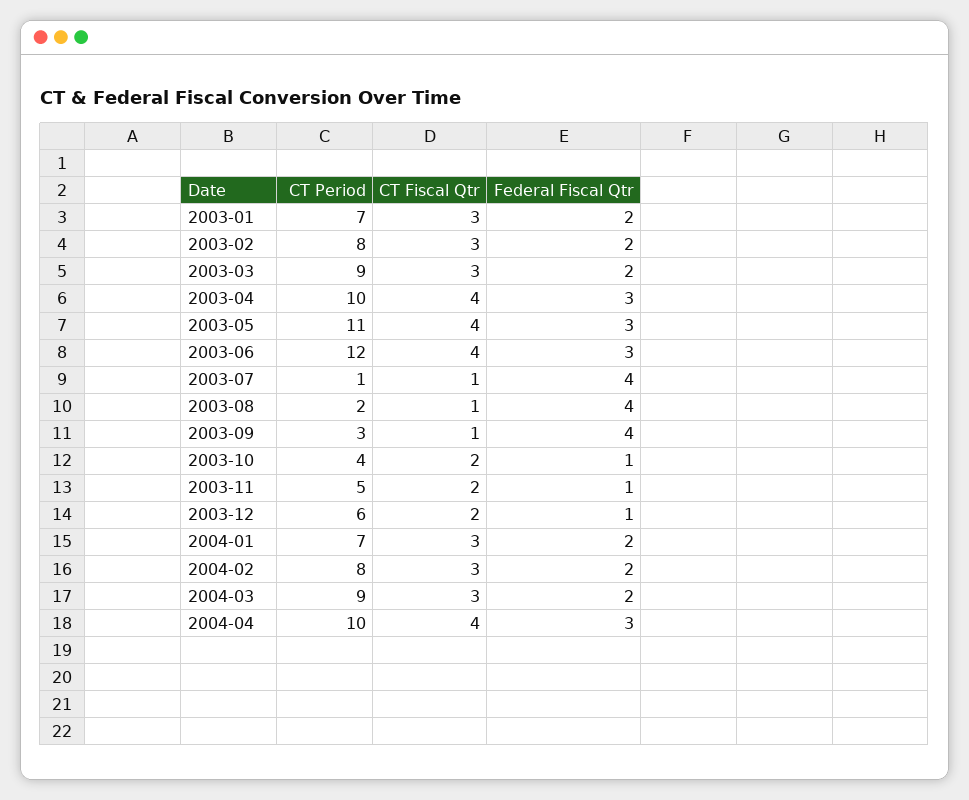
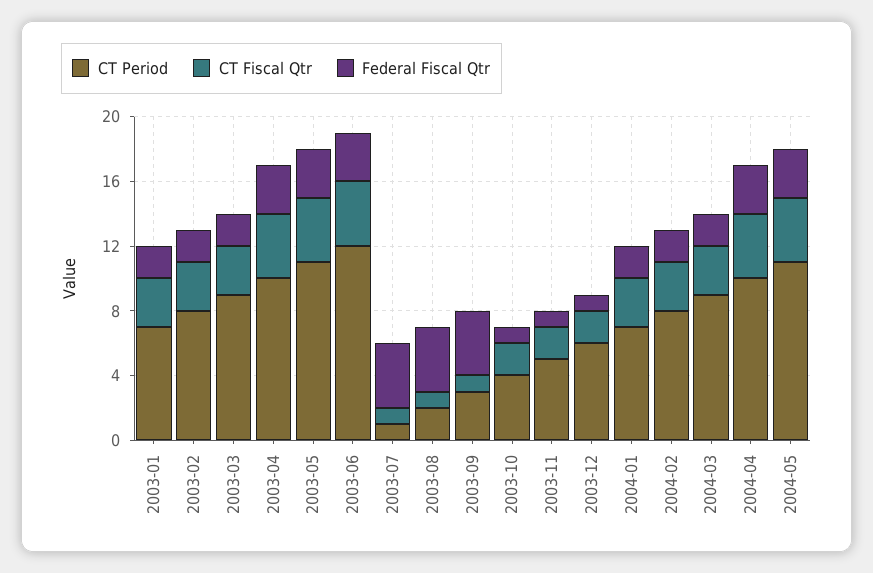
CT Period, 2004-05: none -> 11
CT Fiscal Qtr, 2004-05: none -> 4
Federal Fiscal Qtr, 2004-05: none -> 3

